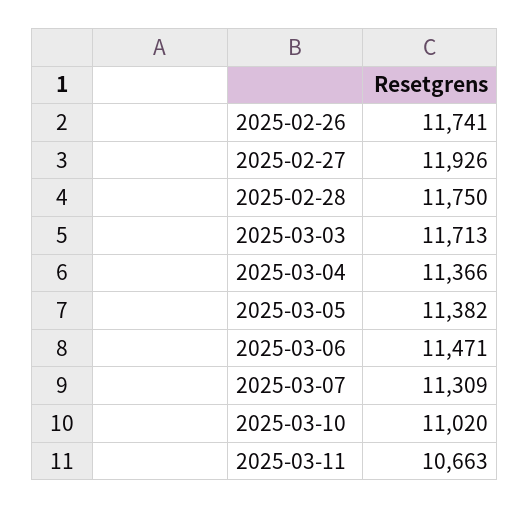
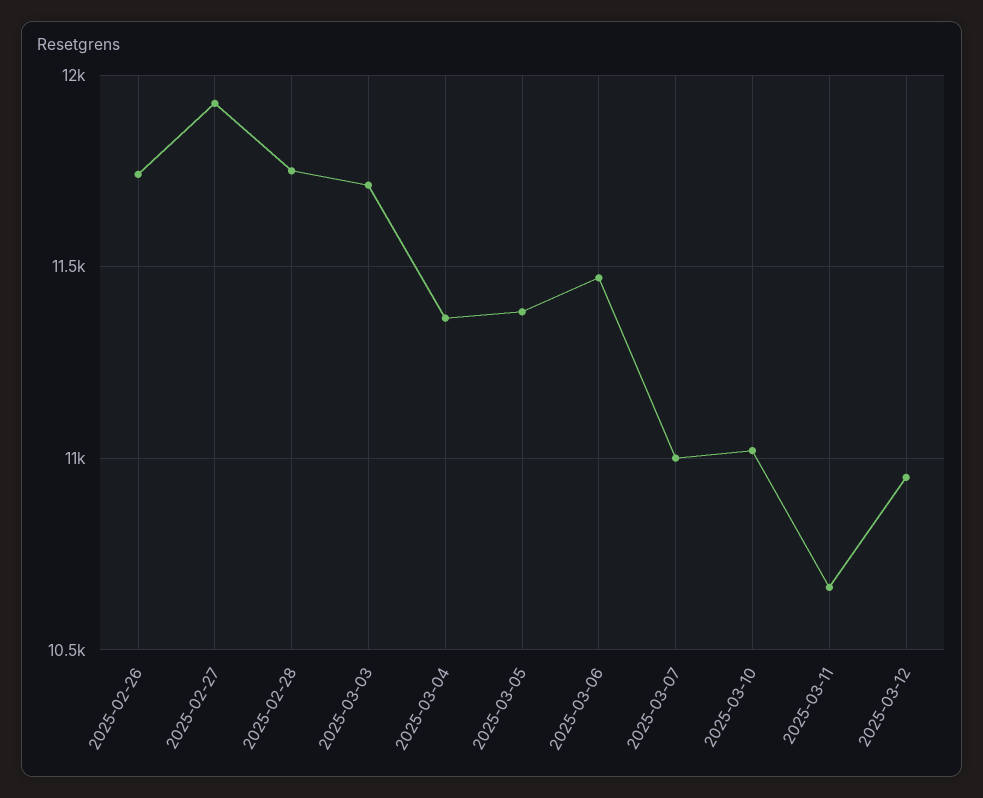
2025-03-07: 11309 -> 11000
2025-03-12: none -> 10950

